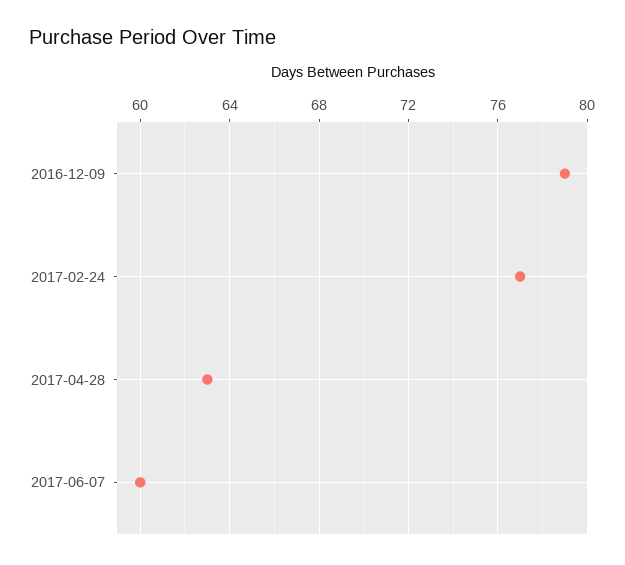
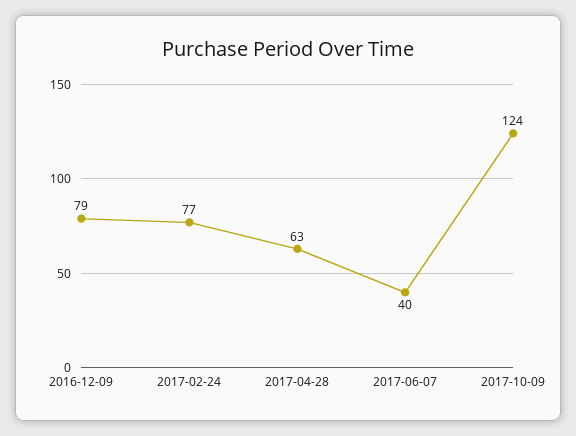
2017-06-07: 60 -> 40
2017-10-09: none -> 124

